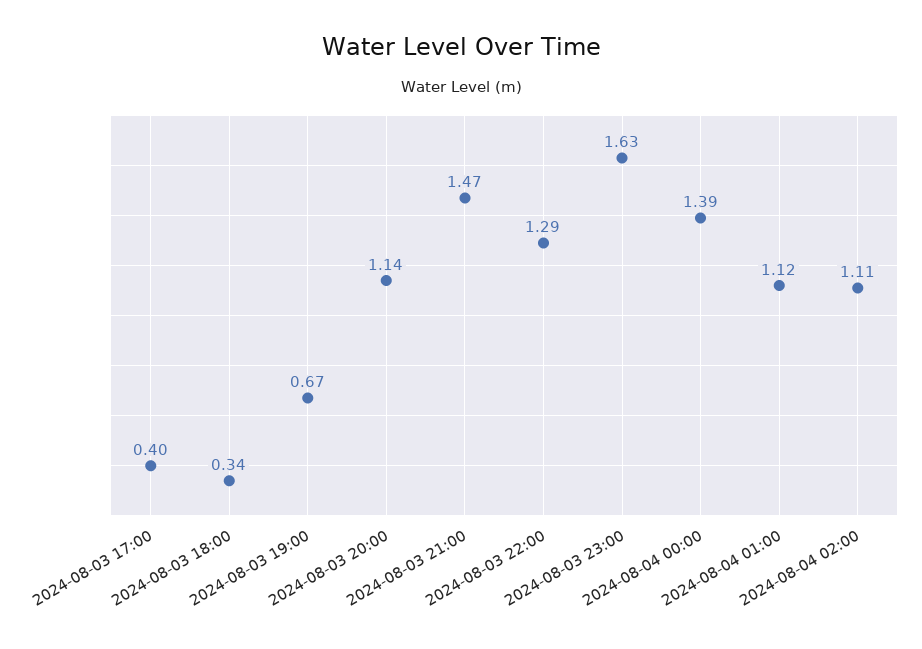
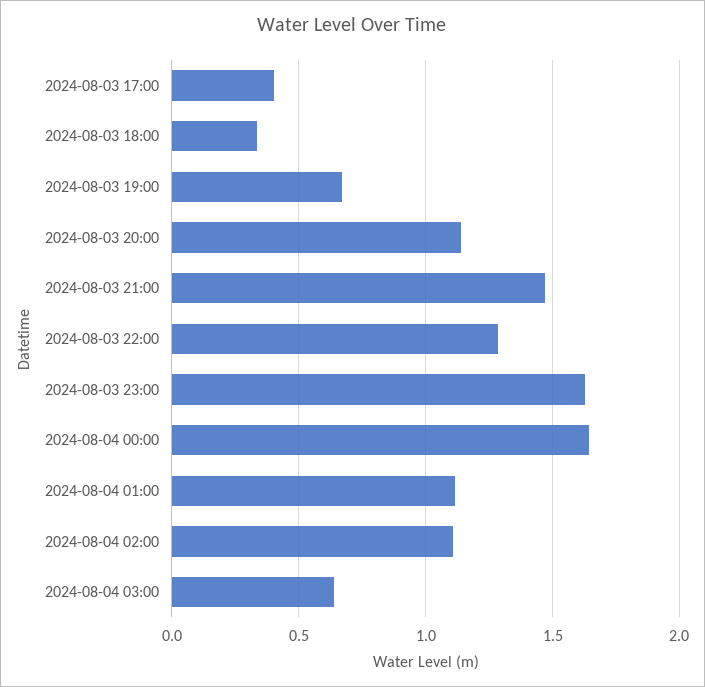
2024-08-04 00:00: 1.39 -> 1.65
2024-08-04 03:00: none -> 0.65

